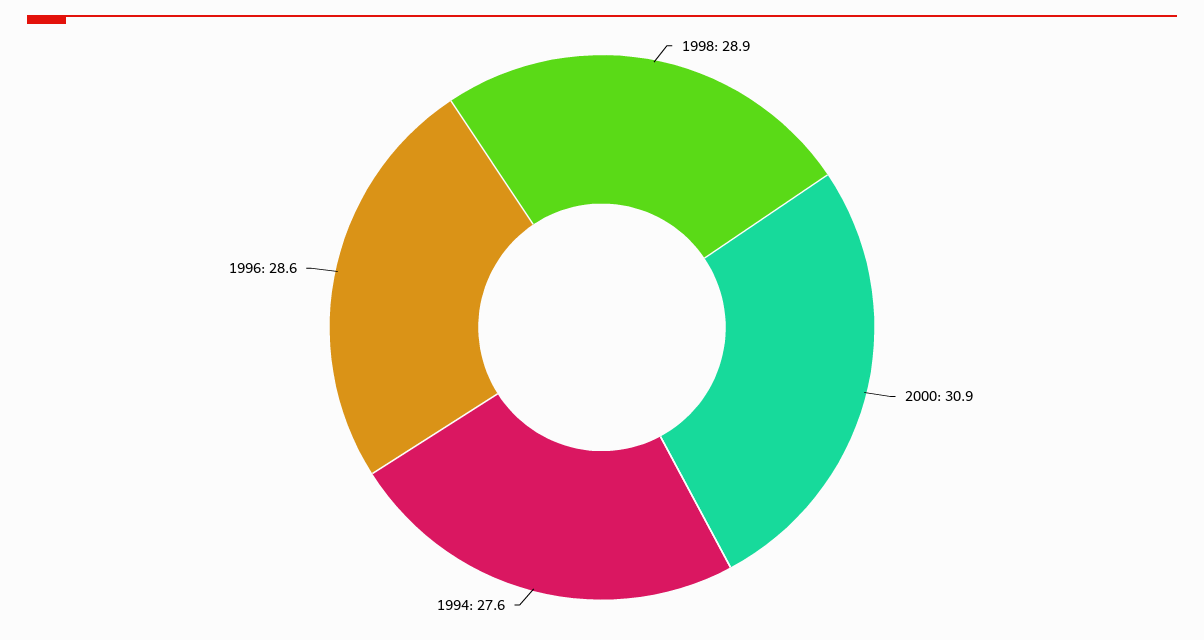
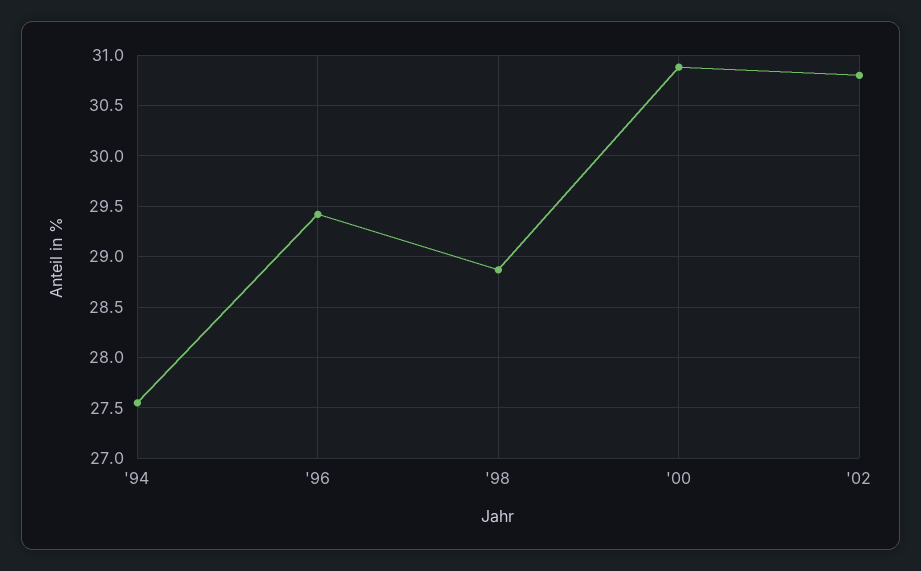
1996: 28.6 -> 29.4
'02: none -> 30.8

